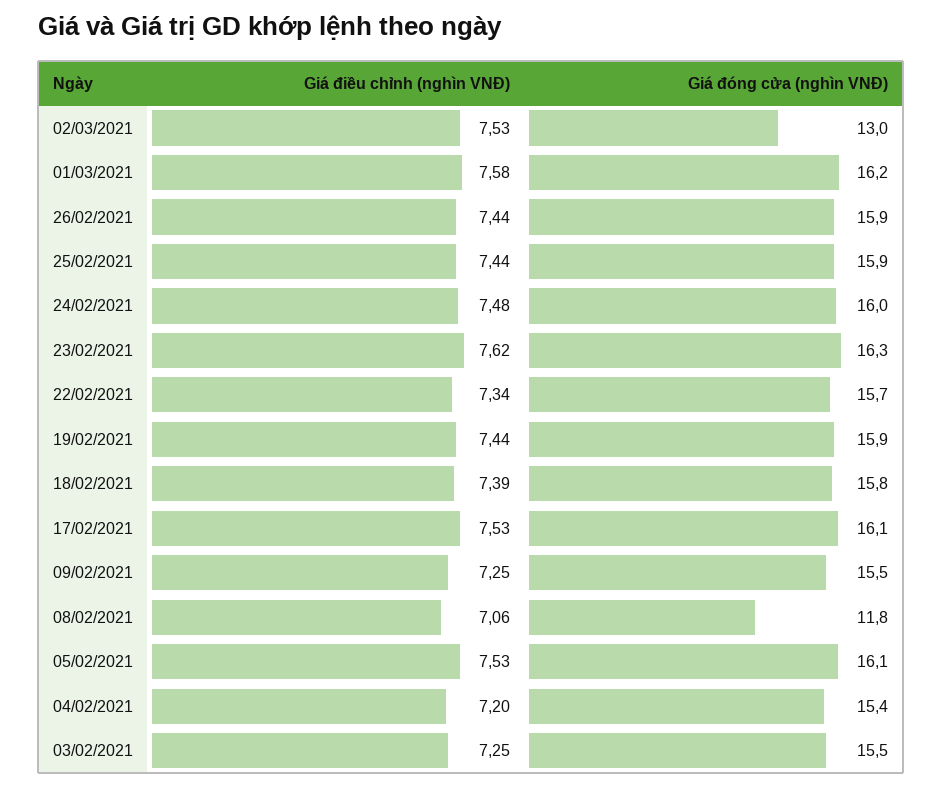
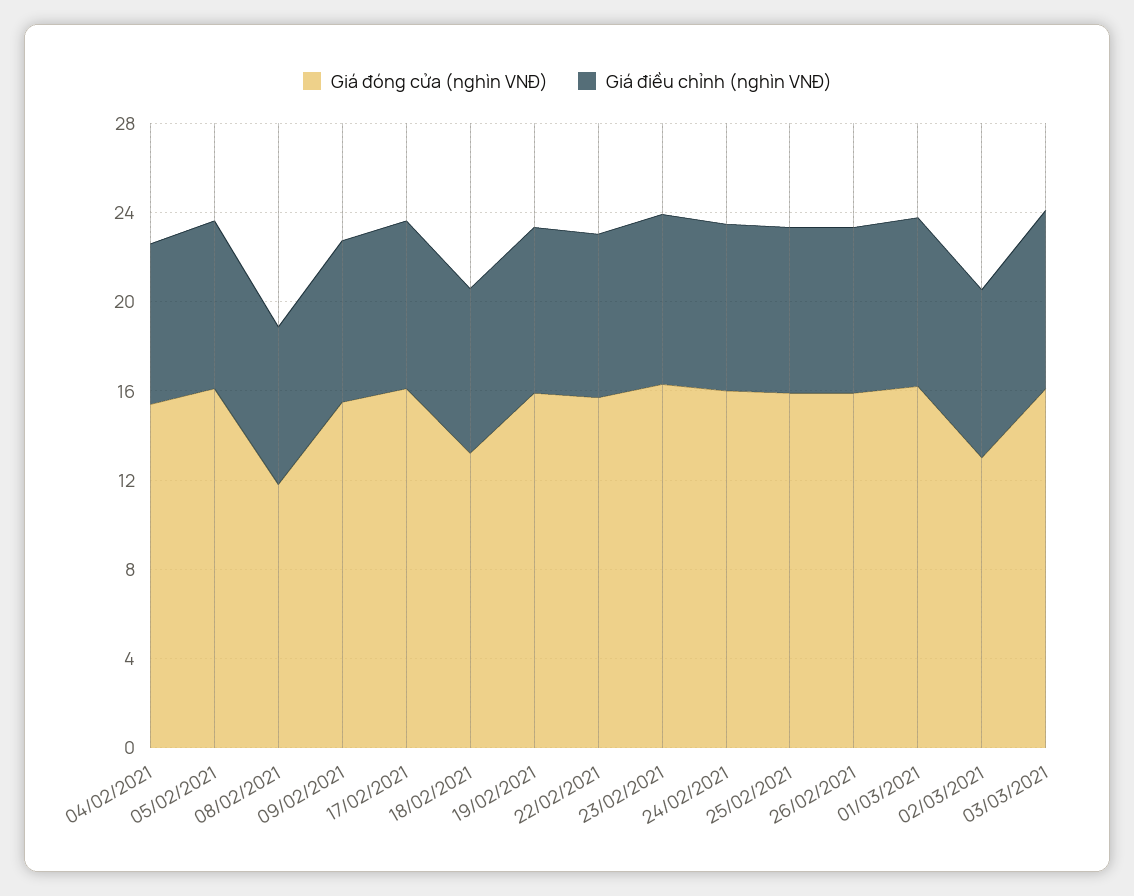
Giá đóng cửa (nghìn VNĐ), 18/02/2021: 15.8 -> 13
Giá điều chỉnh (nghìn VNĐ), 03/02/2021: 7.25 -> none
Giá đóng cửa (nghìn VNĐ), 03/02/2021: 15.5 -> none
Giá đóng cửa (nghìn VNĐ), 03/03/2021: none -> 16
Giá điều chỉnh (nghìn VNĐ), 03/03/2021: none -> 8

